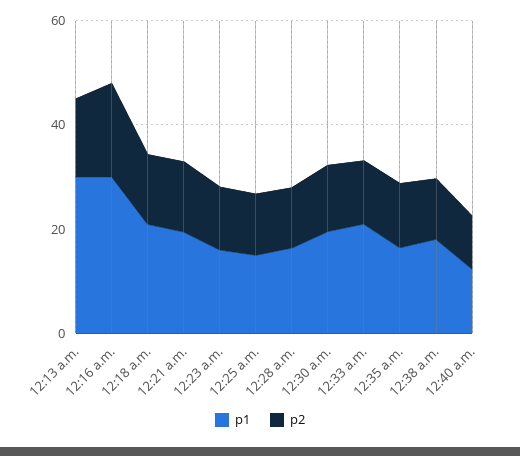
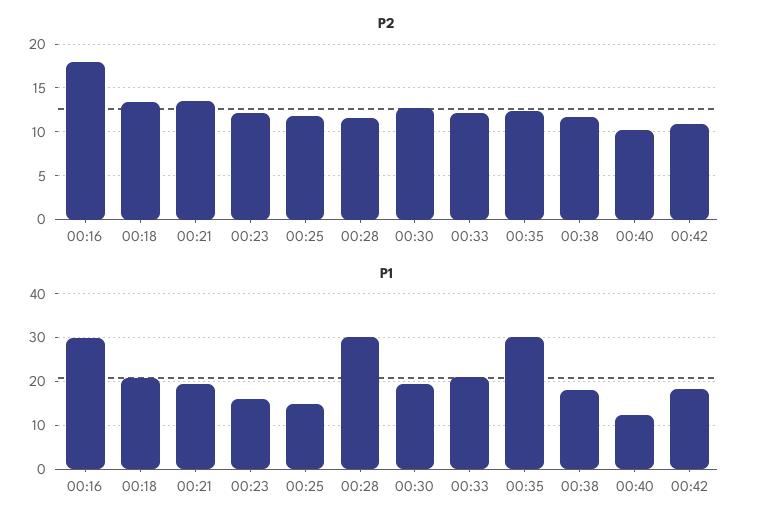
p1, 12:13 a.m.: 30 -> none
p2, 12:13 a.m.: 15 -> none
p1, 12:28 a.m.: 15 -> 30
p1, 12:35 a.m.: 15 -> 30
p2, 00:42: none -> 11
p1, 00:42: none -> 18

